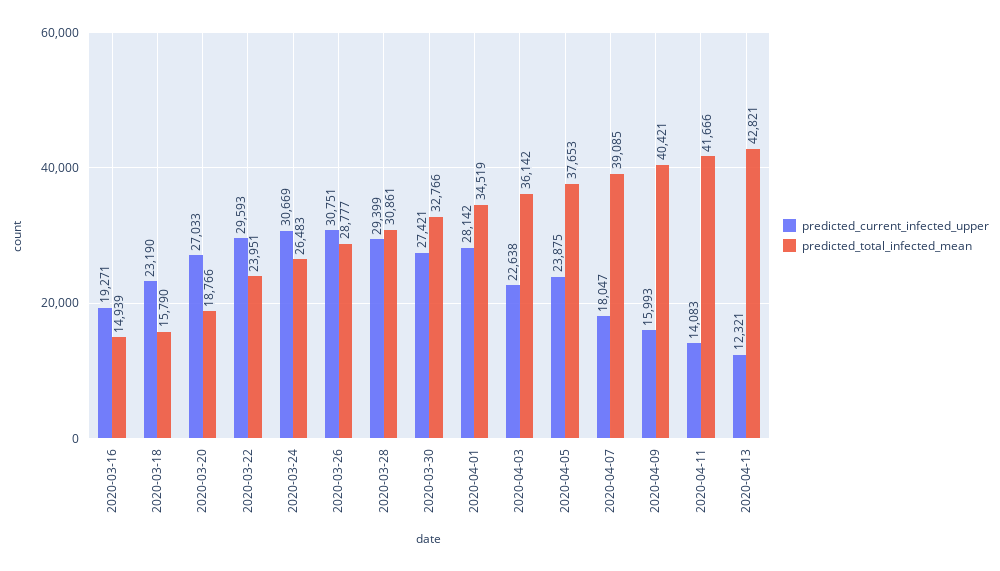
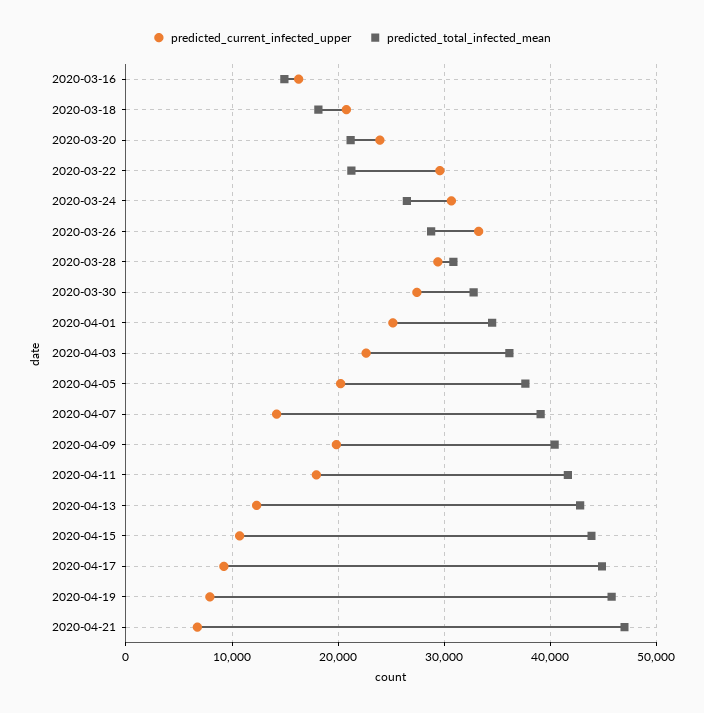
predicted_current_infected_upper, 2020-03-16: 19271 -> 16000
predicted_current_infected_upper, 2020-03-18: 23190 -> 21000
predicted_total_infected_mean, 2020-03-18: 15790 -> 18000
predicted_current_infected_upper, 2020-03-20: 27033 -> 24000
predicted_total_infected_mean, 2020-03-20: 18766 -> 21000
predicted_total_infected_mean, 2020-03-22: 23951 -> 21000
predicted_current_infected_upper, 2020-03-26: 30751 -> 33000
predicted_current_infected_upper, 2020-04-01: 28142 -> 25000
predicted_current_infected_upper, 2020-04-05: 23875 -> 20000
predicted_current_infected_upper, 2020-04-07: 18047 -> 14000
predicted_current_infected_upper, 2020-04-09: 15993 -> 20000
predicted_current_infected_upper, 2020-04-11: 14083 -> 18000
predicted_current_infected_upper, 2020-04-15: none -> 11000
predicted_total_infected_mean, 2020-04-15: none -> 44000
predicted_current_infected_upper, 2020-04-17: none -> 9000
predicted_total_infected_mean, 2020-04-17: none -> 45000
predicted_current_infected_upper, 2020-04-19: none -> 8000
predicted_total_infected_mean, 2020-04-19: none -> 46000
predicted_current_infected_upper, 2020-04-21: none -> 7000
predicted_total_infected_mean, 2020-04-21: none -> 47000

